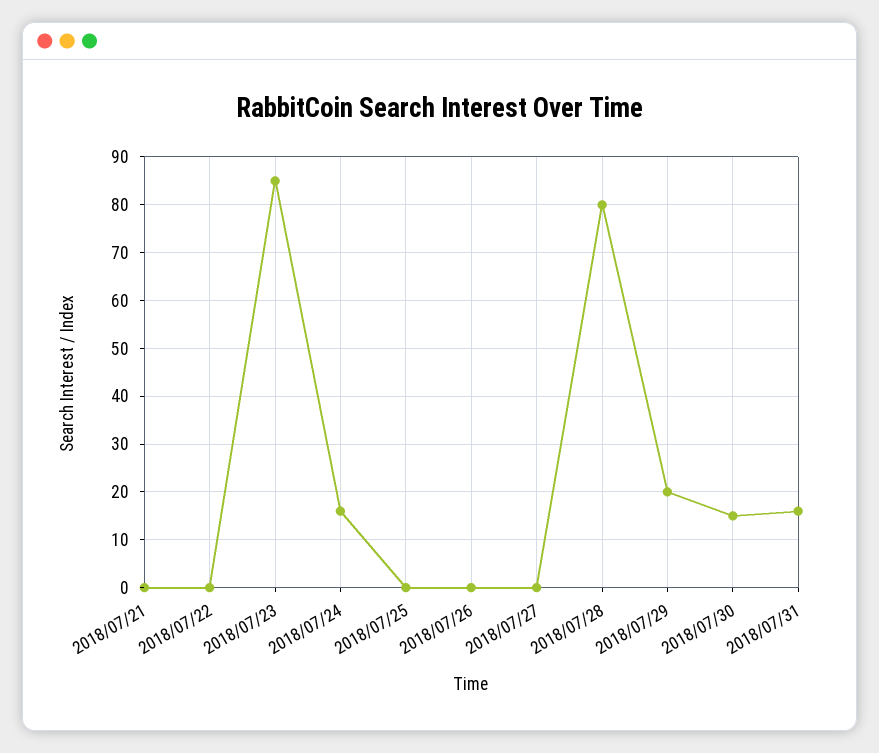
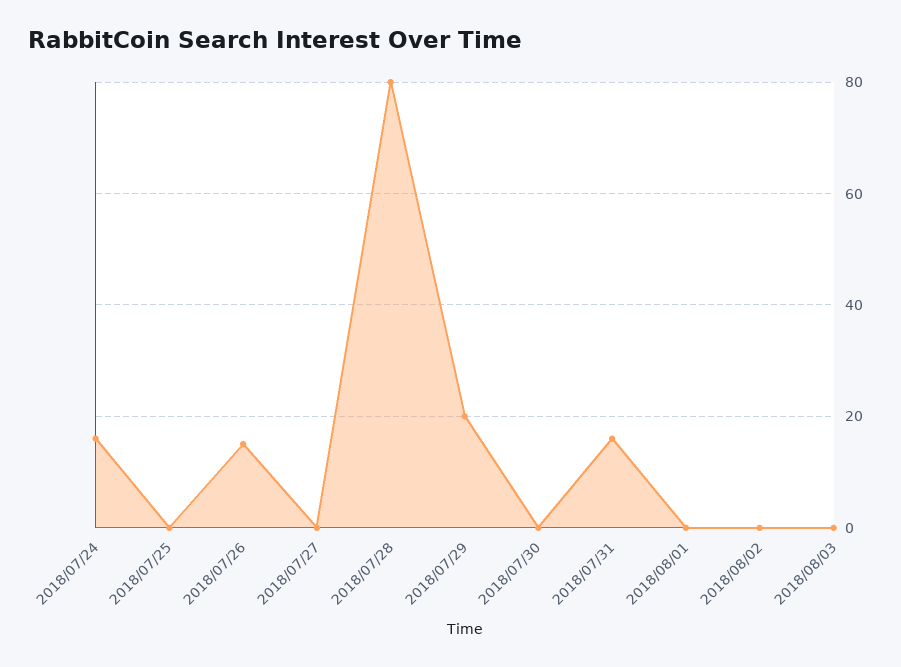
2018/07/21: 0 -> none
2018/07/22: 0 -> none
2018/07/23: 85 -> none
2018/07/26: 0 -> 15
2018/07/30: 15 -> 0
2018/08/01: none -> 0
2018/08/02: none -> 0
2018/08/03: none -> 0

